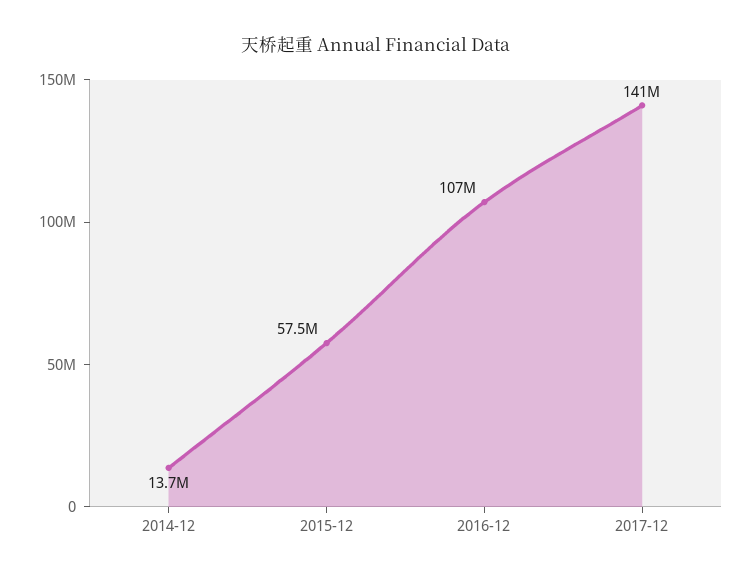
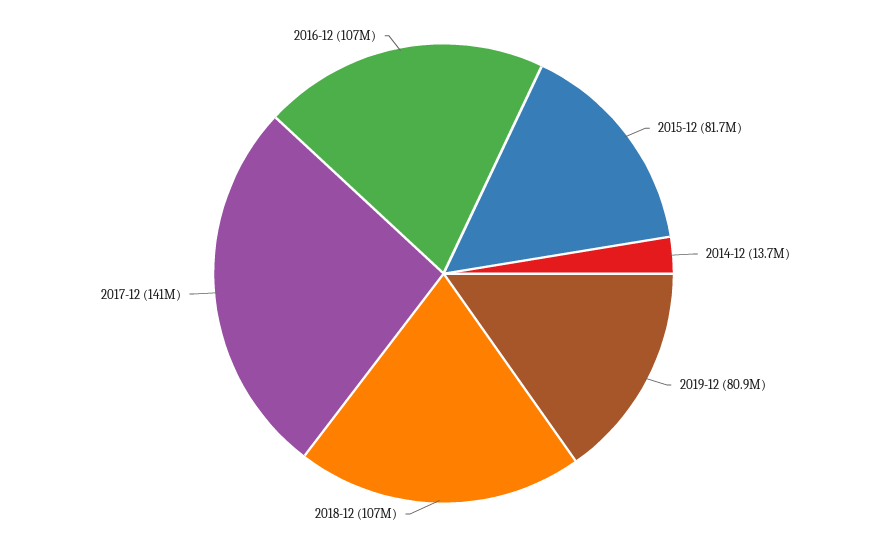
2015-12: 57500000 -> 81700000
2019-12: none -> 80900000
2018-12: none -> 107000000

